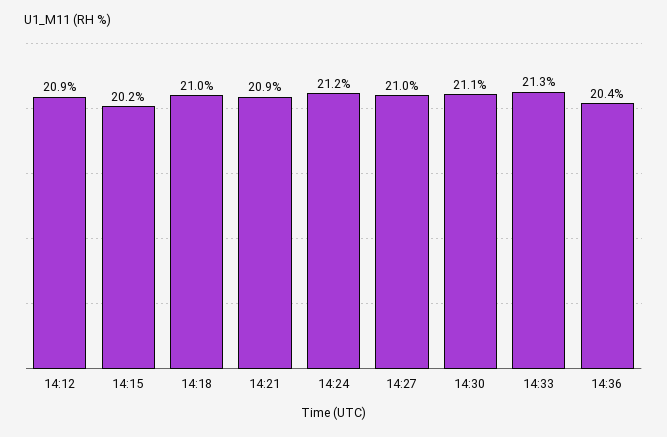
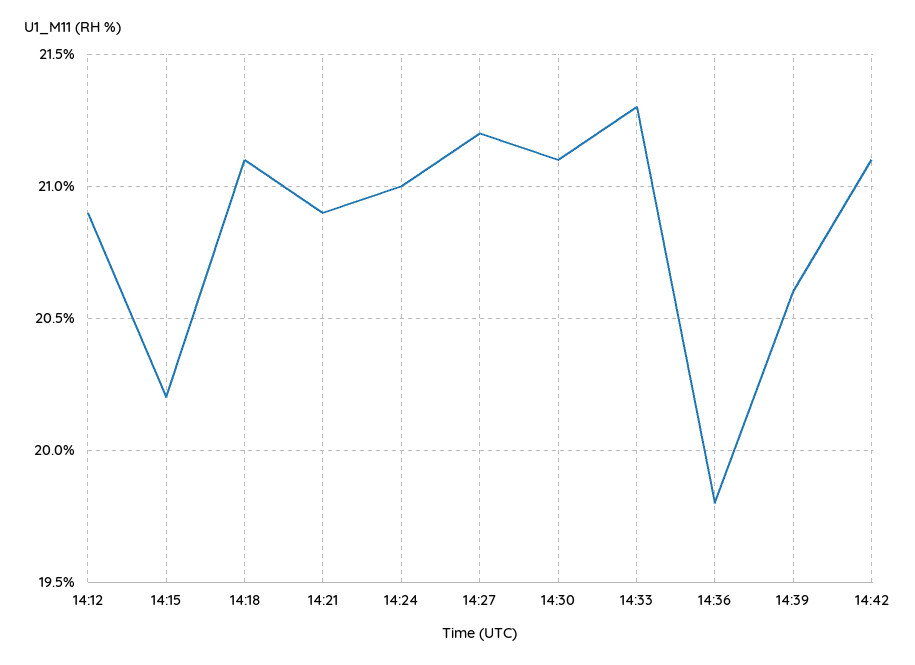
14:18: 21 -> 21.1
14:24: 21.2 -> 21
14:27: 21 -> 21.2
14:36: 20.4 -> 19.8
14:39: none -> 20.6
14:42: none -> 21.1

